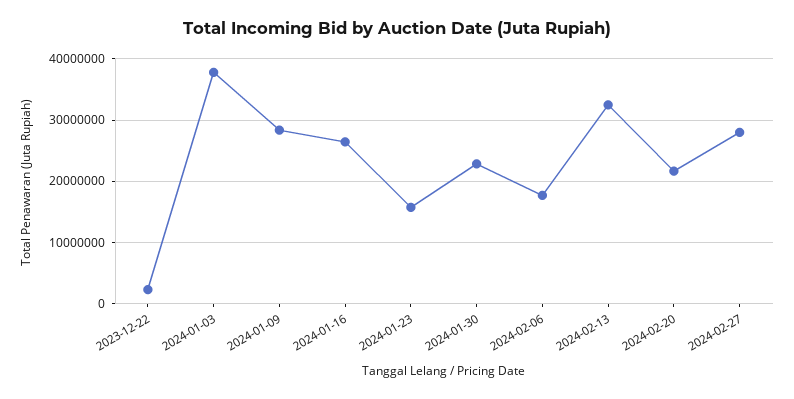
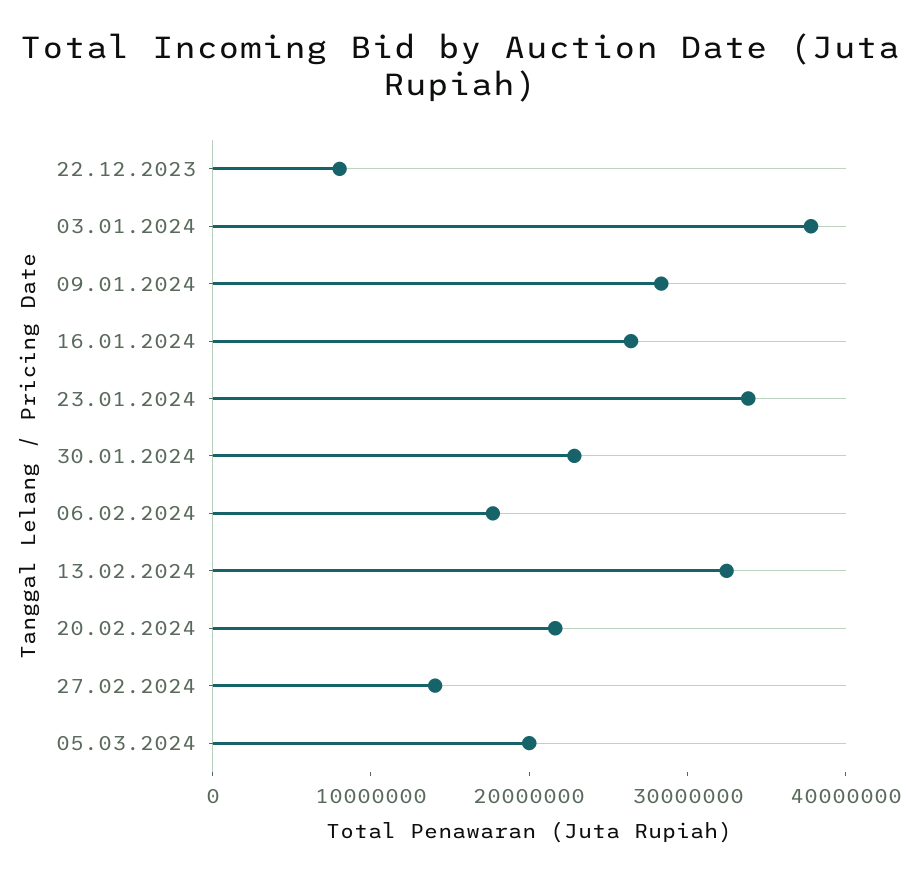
2023-12-22: 2000000 -> 8000000
2024-01-23: 16000000 -> 34000000
2024-02-27: 28000000 -> 14000000
05.03.2024: none -> 20000000

